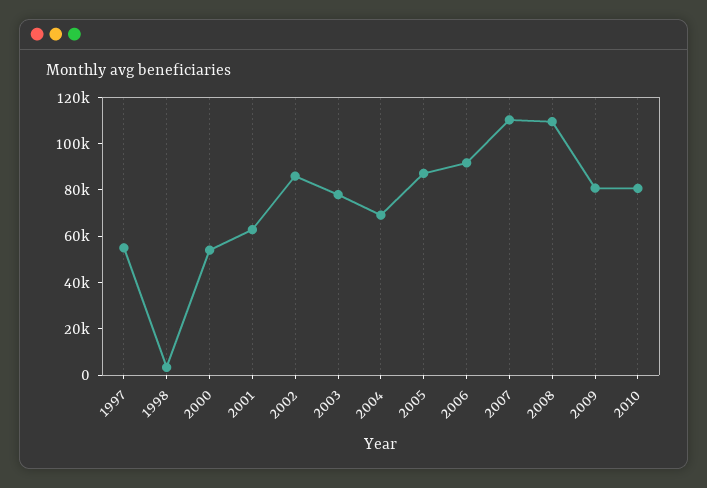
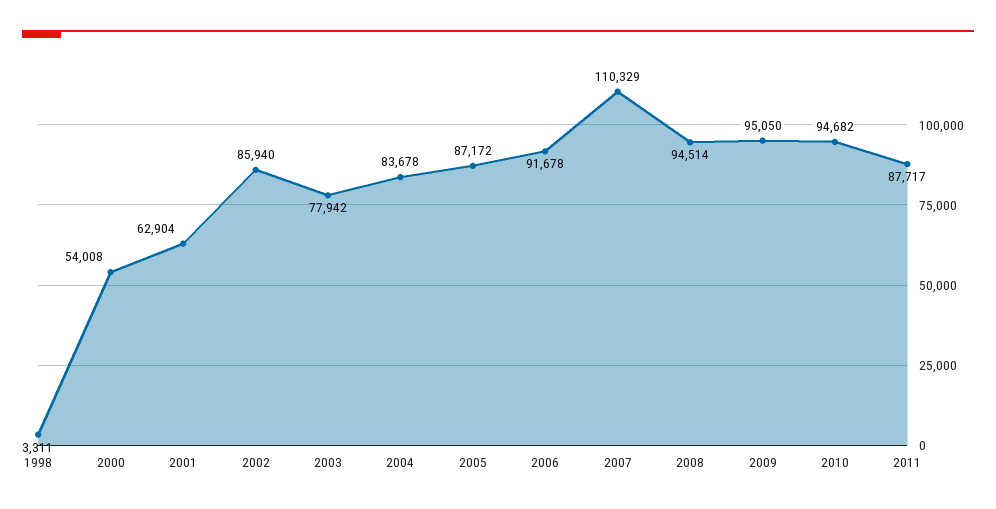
1997: 55000 -> none
2004: 70000 -> 83678
2008: 110000 -> 94514
2009: 80000 -> 95050
2010: 80000 -> 94682
2011: none -> 87717

